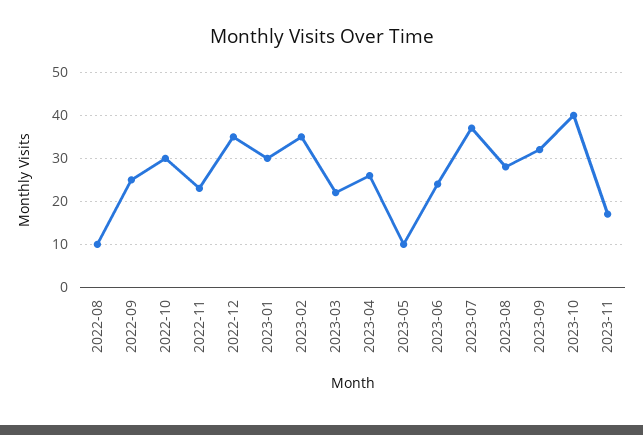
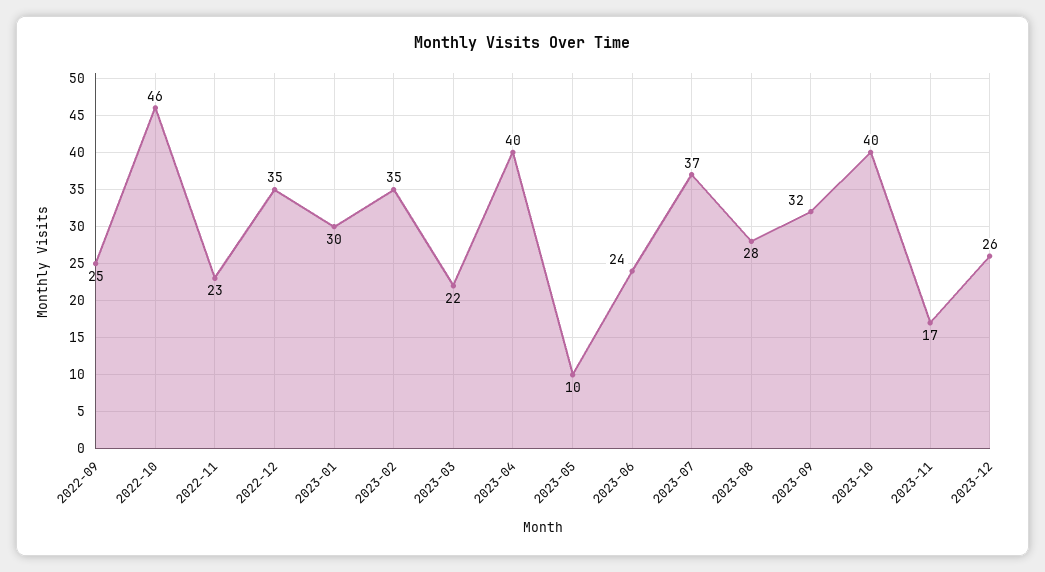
2022-08: 10 -> none
2022-10: 30 -> 46
2023-04: 25 -> 40
2023-12: none -> 26

